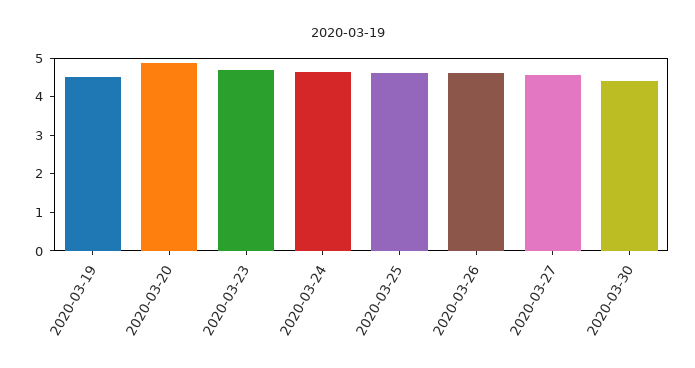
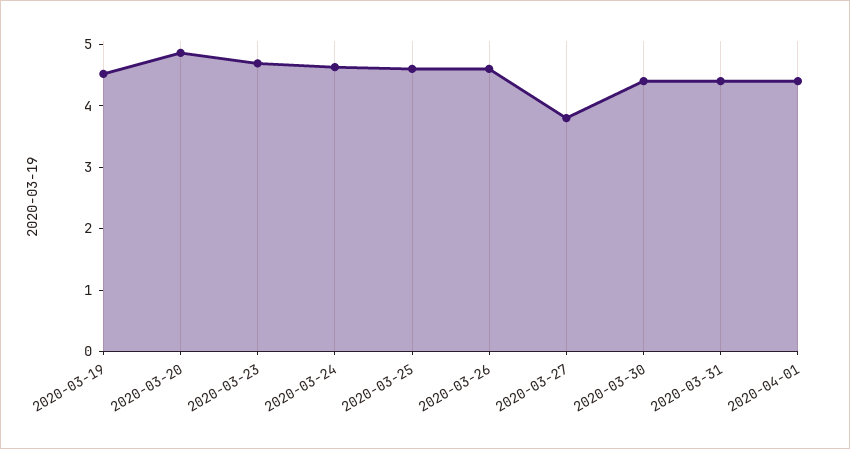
2020-03-27: 4.5 -> 3.8
2020-03-31: none -> 4.4
2020-04-01: none -> 4.4

